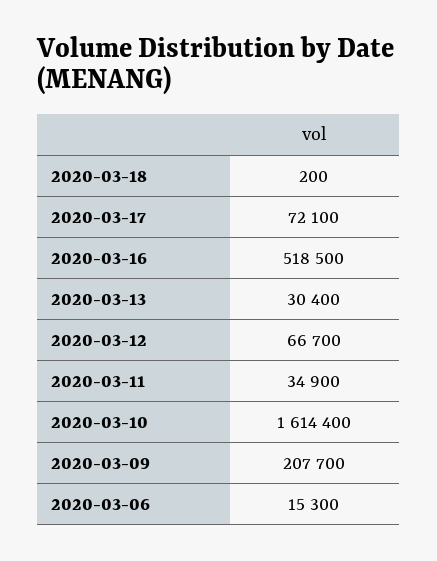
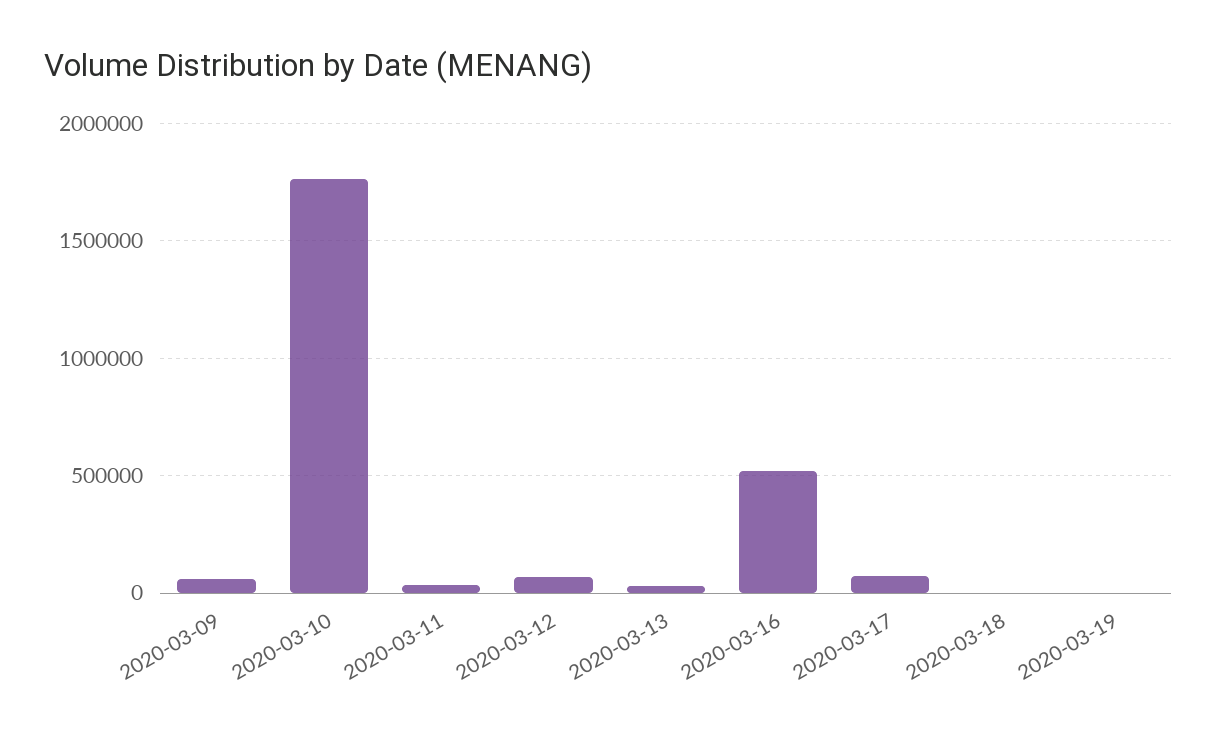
2020-03-10: 1614400 -> 1750000
2020-03-09: 207700 -> 50000
2020-03-06: 15300 -> none
2020-03-19: none -> 0

